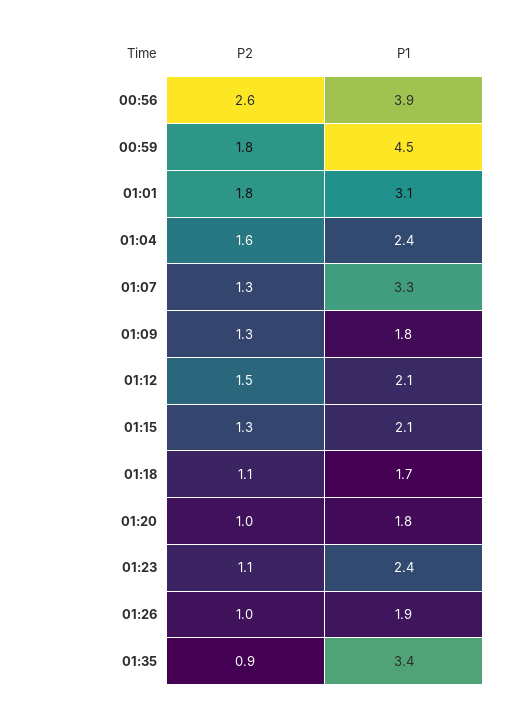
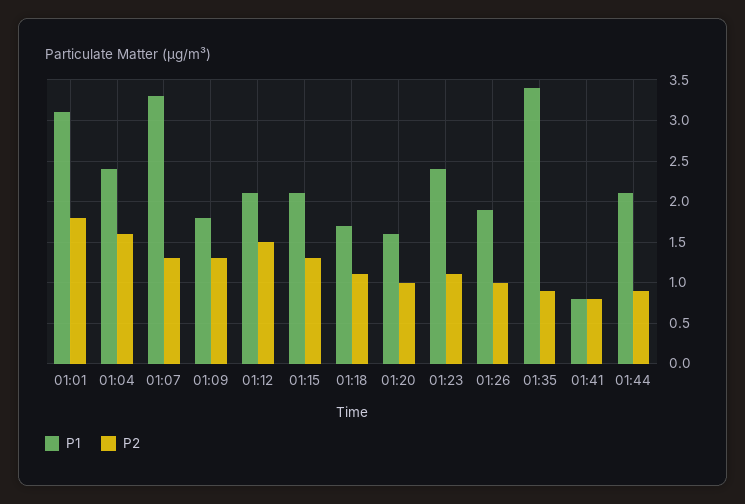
P2, 00:56: 2.6 -> none
P1, 00:56: 3.9 -> none
P2, 00:59: 1.8 -> none
P1, 00:59: 4.5 -> none
P1, 01:20: 1.8 -> 1.6
P1, 01:41: none -> 0.8
P2, 01:41: none -> 0.8
P1, 01:44: none -> 2.1
P2, 01:44: none -> 0.9

